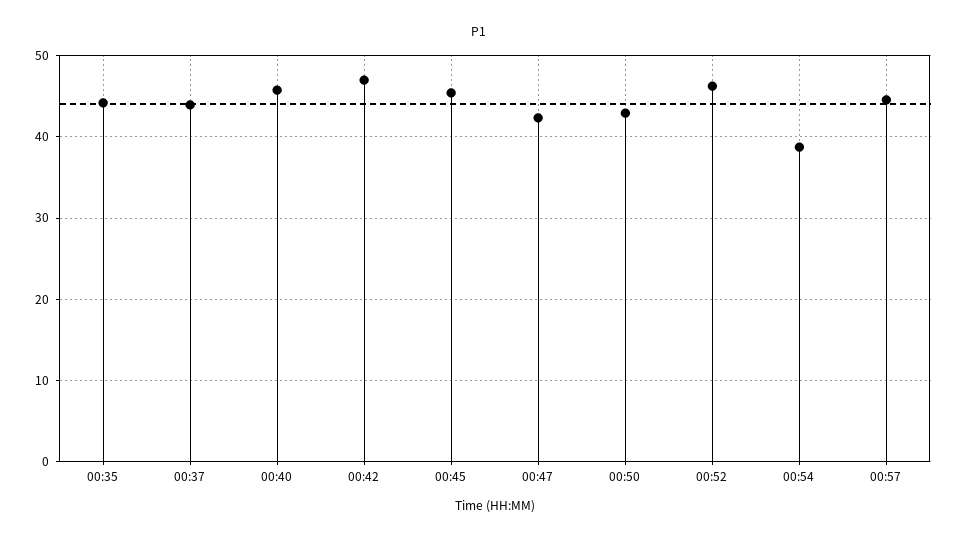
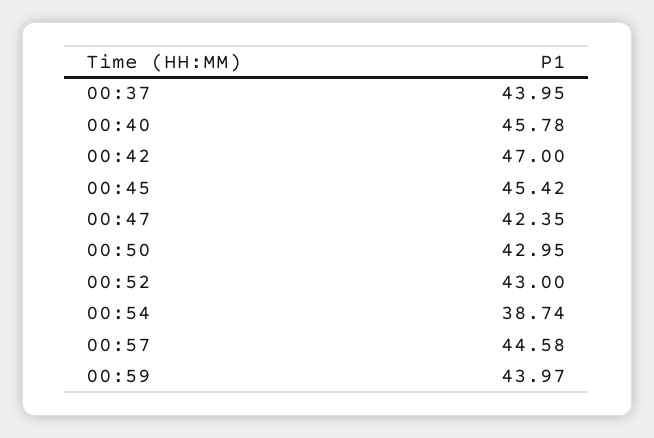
00:35: 44 -> none
00:52: 46 -> 43
00:59: none -> 43.97

